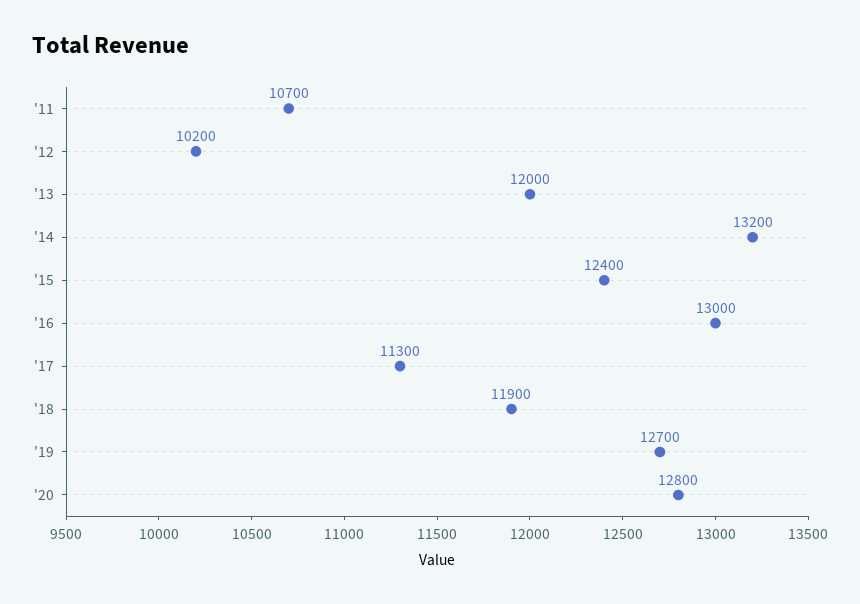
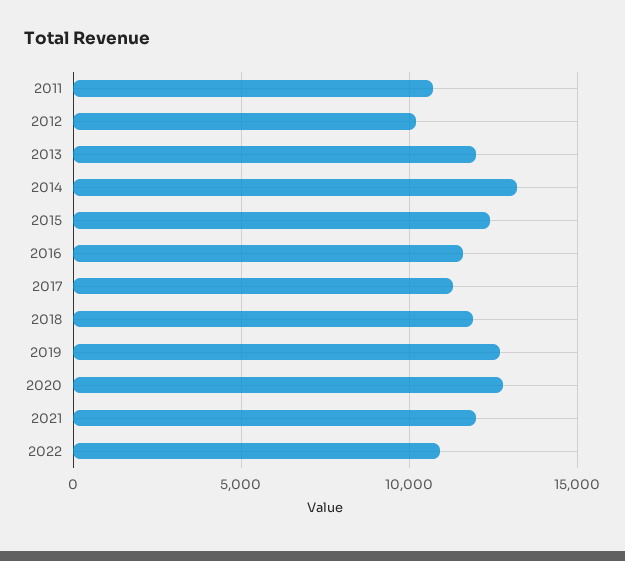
'16: 13000 -> 11500
2021: none -> 12000
2022: none -> 11000

